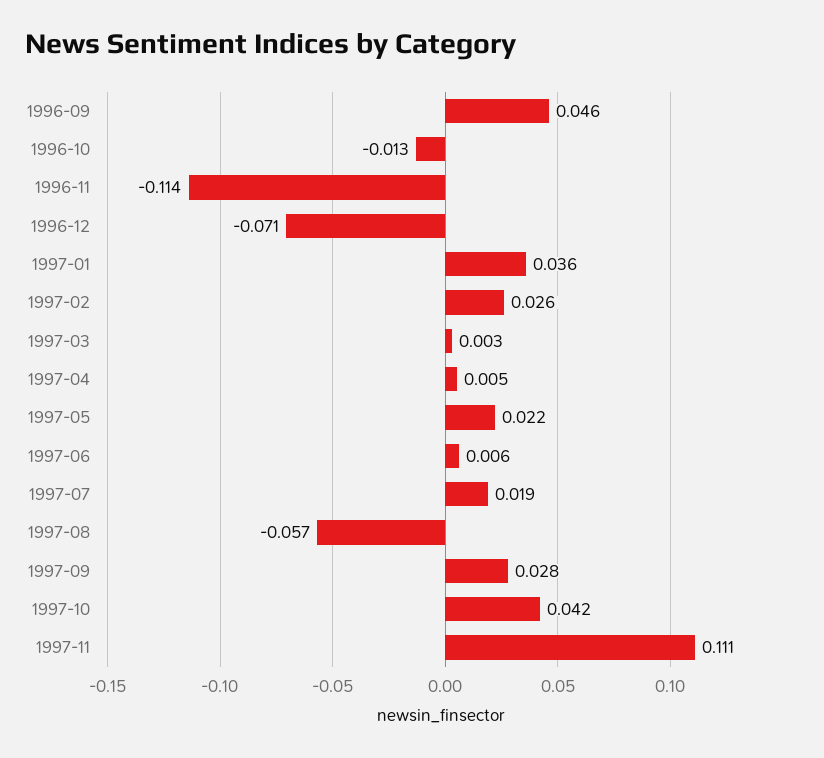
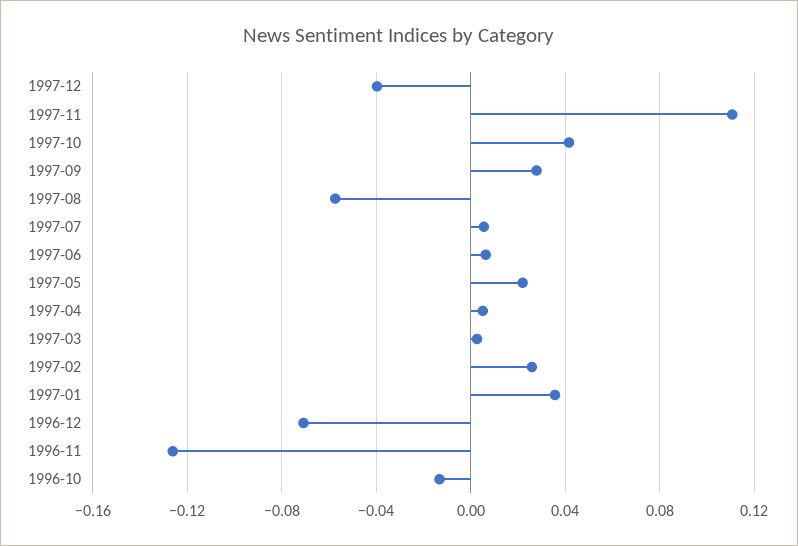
1996-09: 0.046 -> none
1996-11: -0.114 -> -0.125
1997-07: 0.019 -> 0.005
1997-12: none -> -0.04

